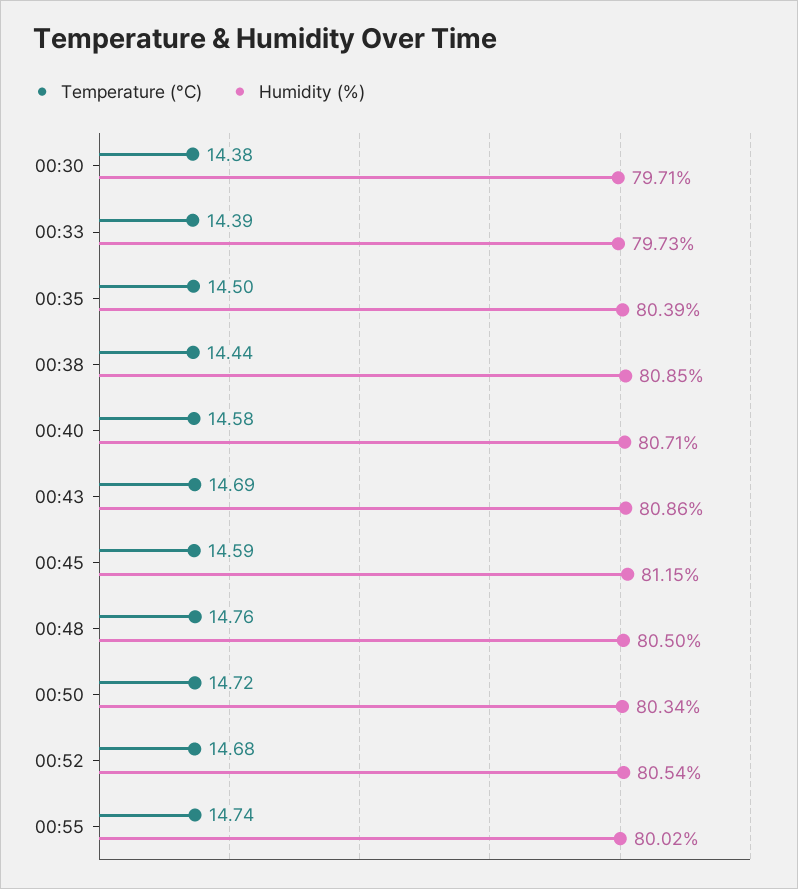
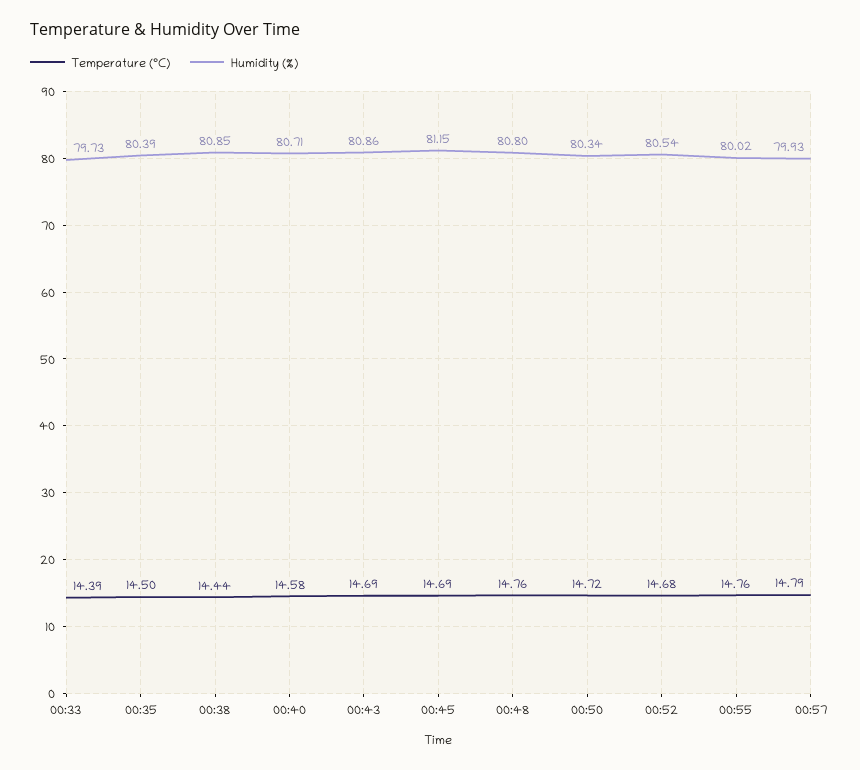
Temperature (°C), 00:30: 14.38 -> none
Humidity (%), 00:30: 79.71 -> none
Temperature (°C), 00:45: 14.59 -> 14.69
Humidity (%), 00:48: 80.5 -> 80.8
Temperature (°C), 00:55: 14.74 -> 14.76
Temperature (°C), 00:57: none -> 14.79
Humidity (%), 00:57: none -> 79.93

